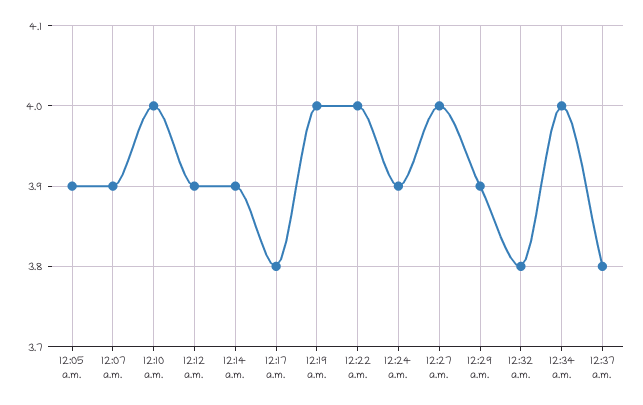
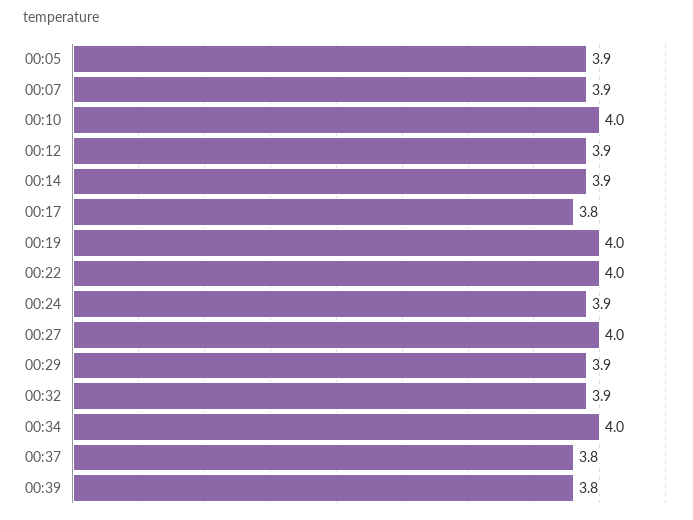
12:32 a.m.: 3.8 -> 3.9
00:39: none -> 3.8

